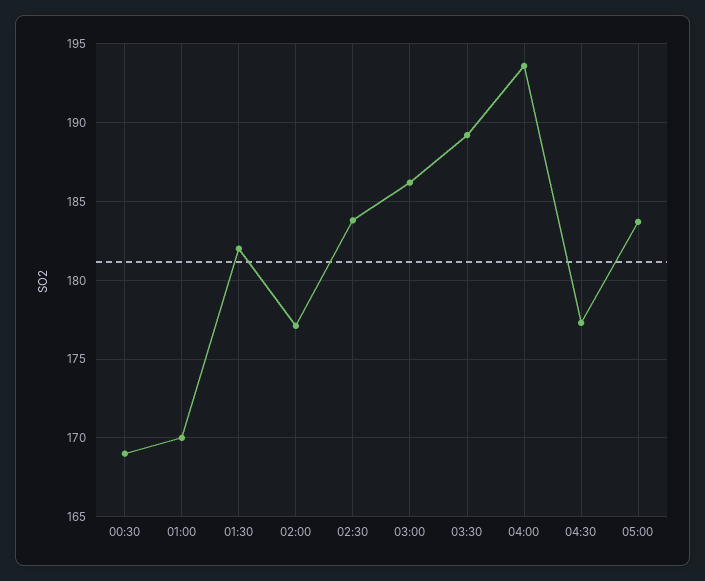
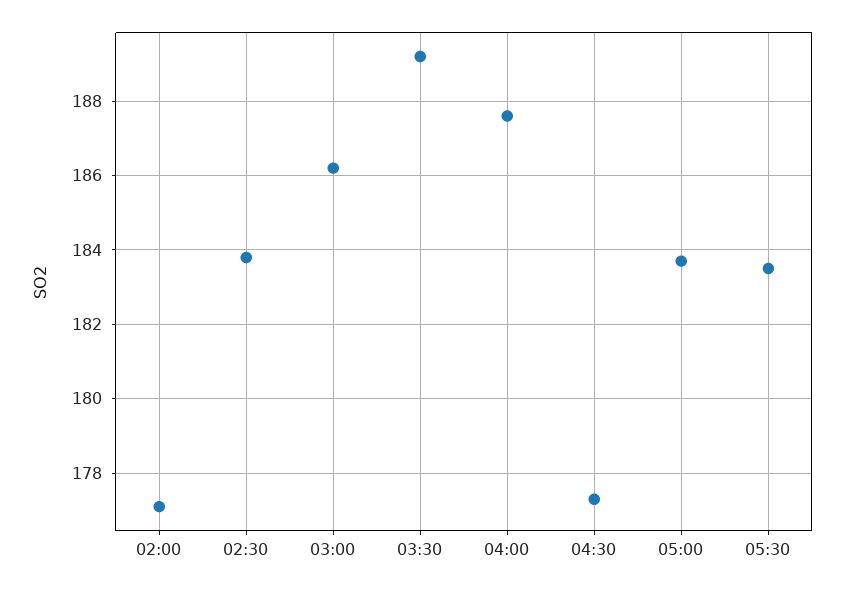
00:30: 169 -> none
01:00: 170 -> none
01:30: 182 -> none
04:00: 193.5 -> 187.5
05:30: none -> 183.5

